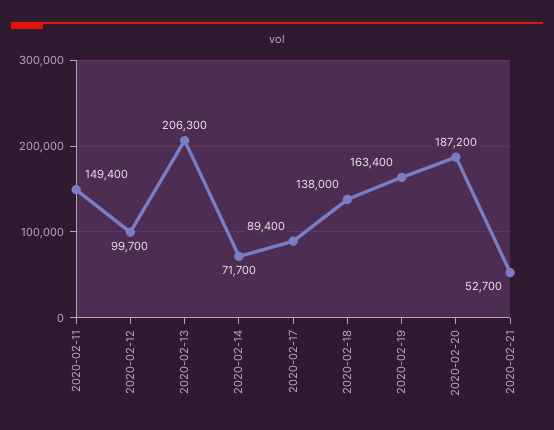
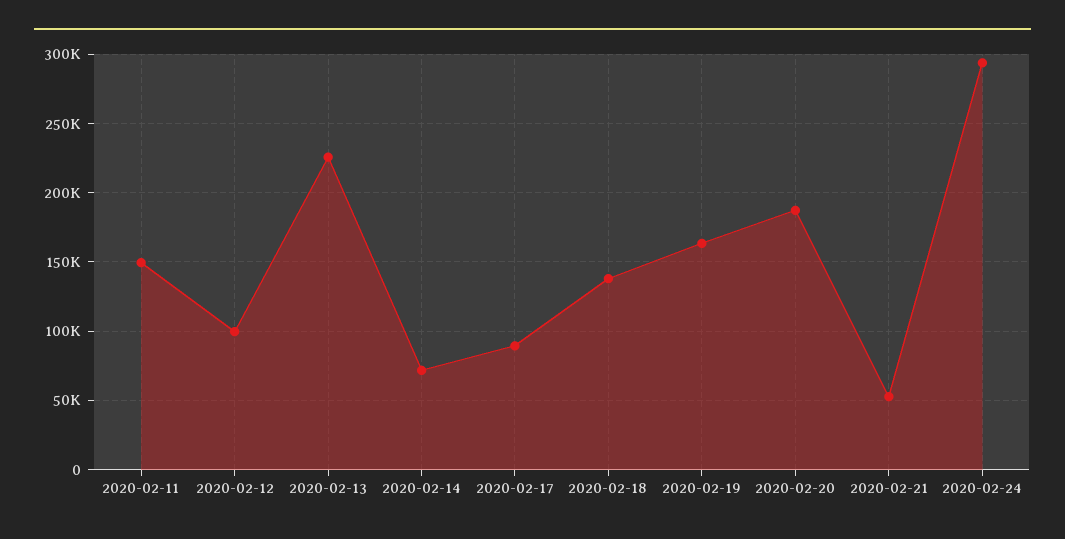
2020-02-13: 206300 -> 225000
2020-02-24: none -> 295000

